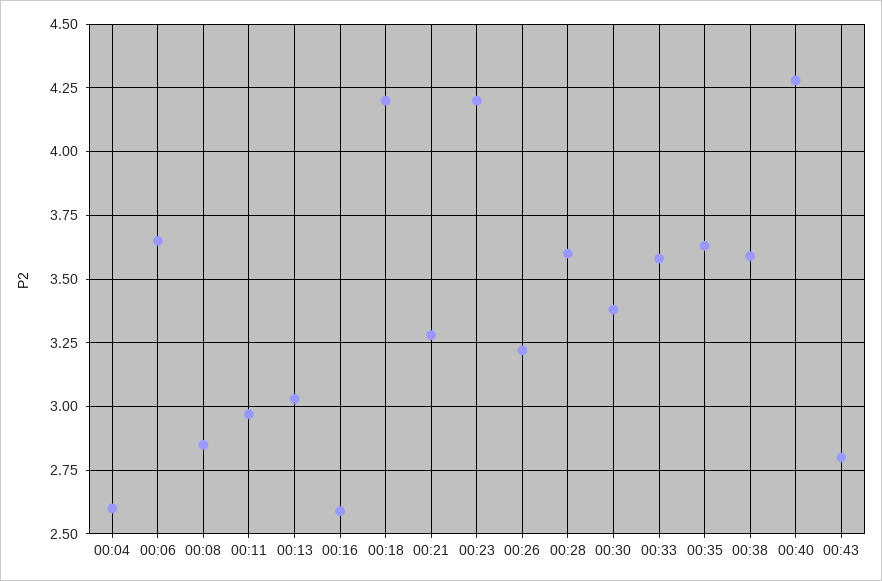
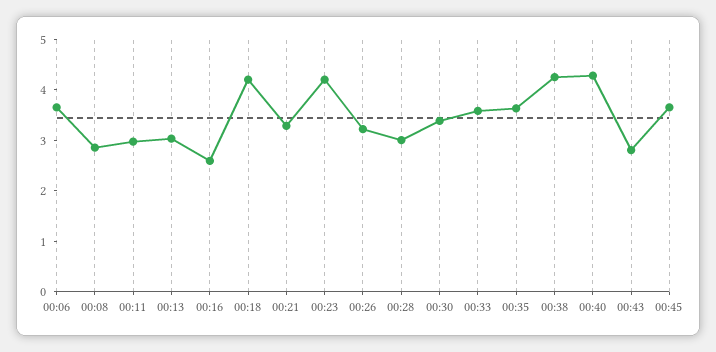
00:04: 2.6 -> none
00:28: 3.6 -> 3
00:38: 3.6 -> 4.2
00:45: none -> 3.6

